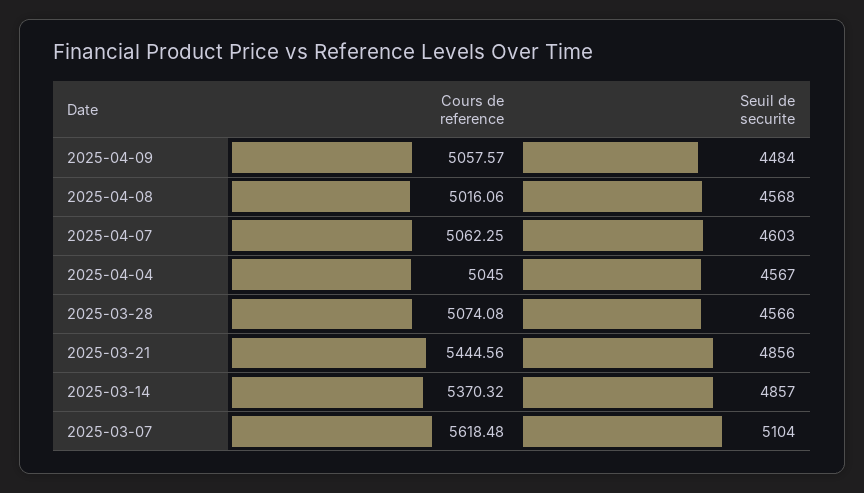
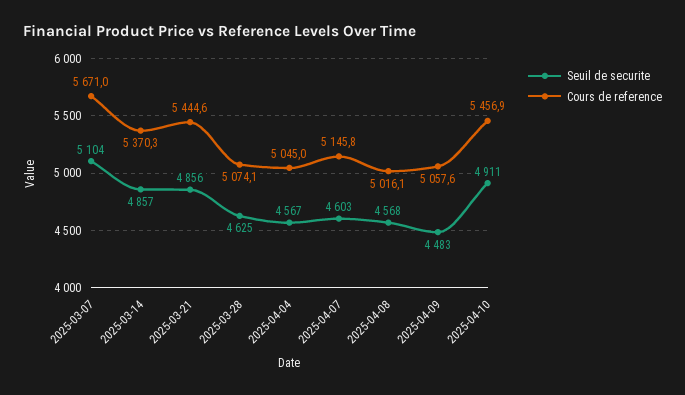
Seuil de securite, 2025-04-09: 4484 -> 4483
Cours de reference, 2025-04-07: 5062.25 -> 5145.8
Seuil de securite, 2025-03-28: 4566 -> 4625
Cours de reference, 2025-03-07: 5618.48 -> 5671
Seuil de securite, 2025-04-10: none -> 4911
Cours de reference, 2025-04-10: none -> 5456.9

